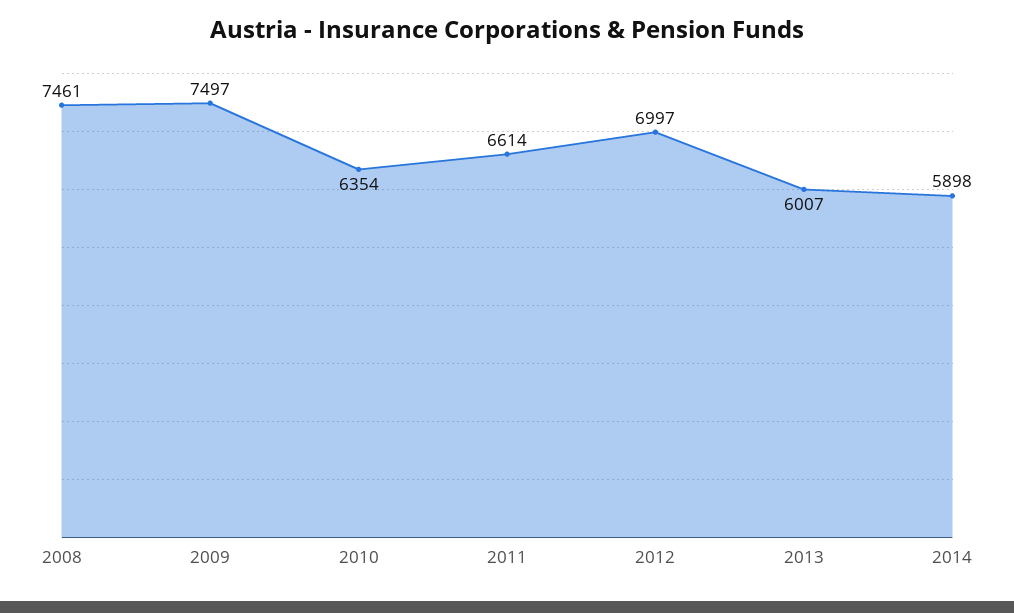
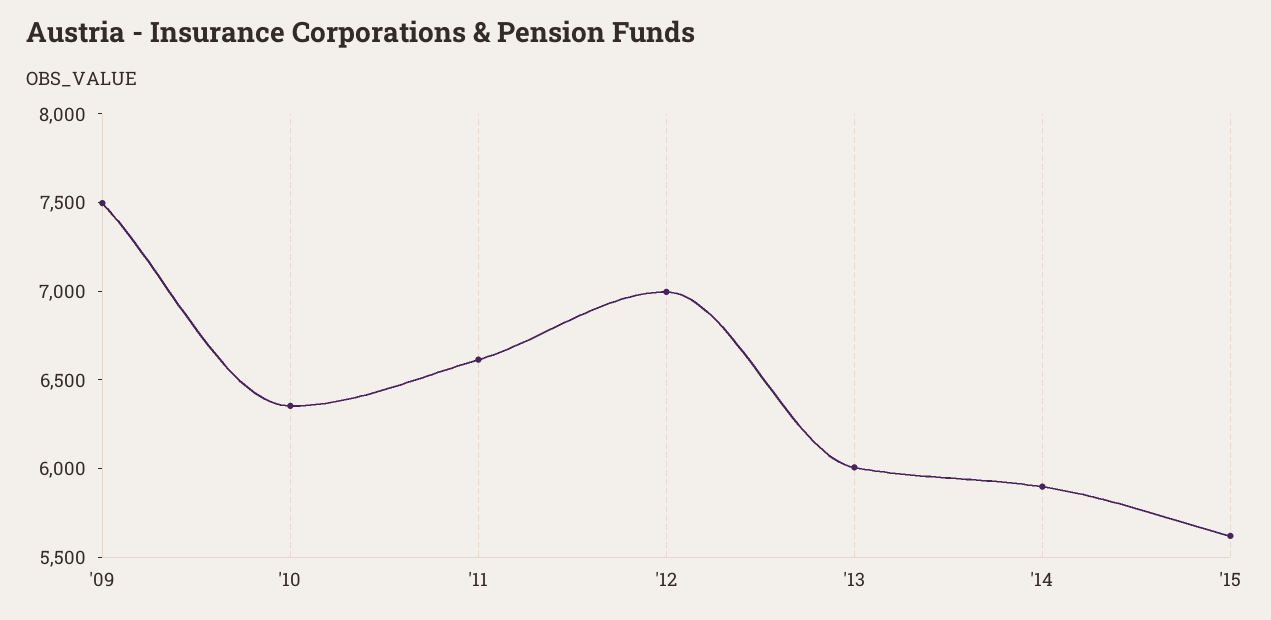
2008: 7461 -> none
'15: none -> 5600

